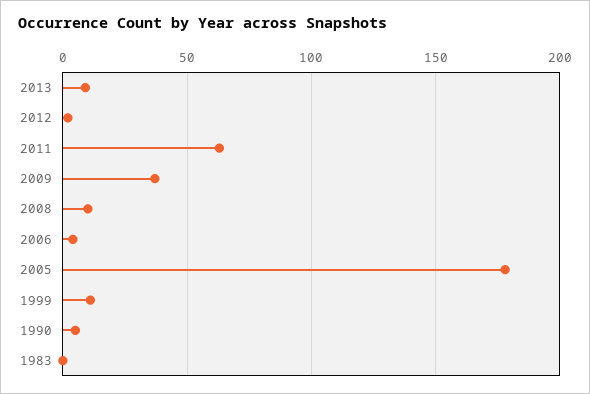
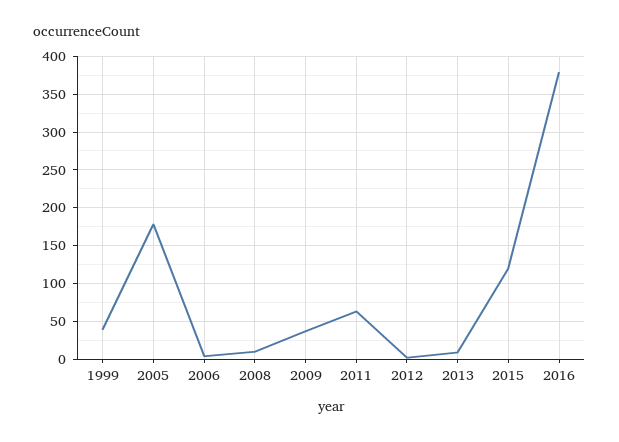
1999: 10 -> 40
1990: 5 -> none
1983: 0 -> none
2015: none -> 120
2016: none -> 380

